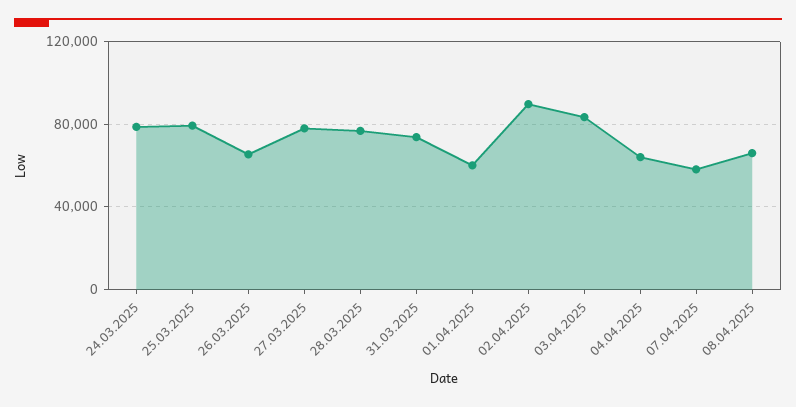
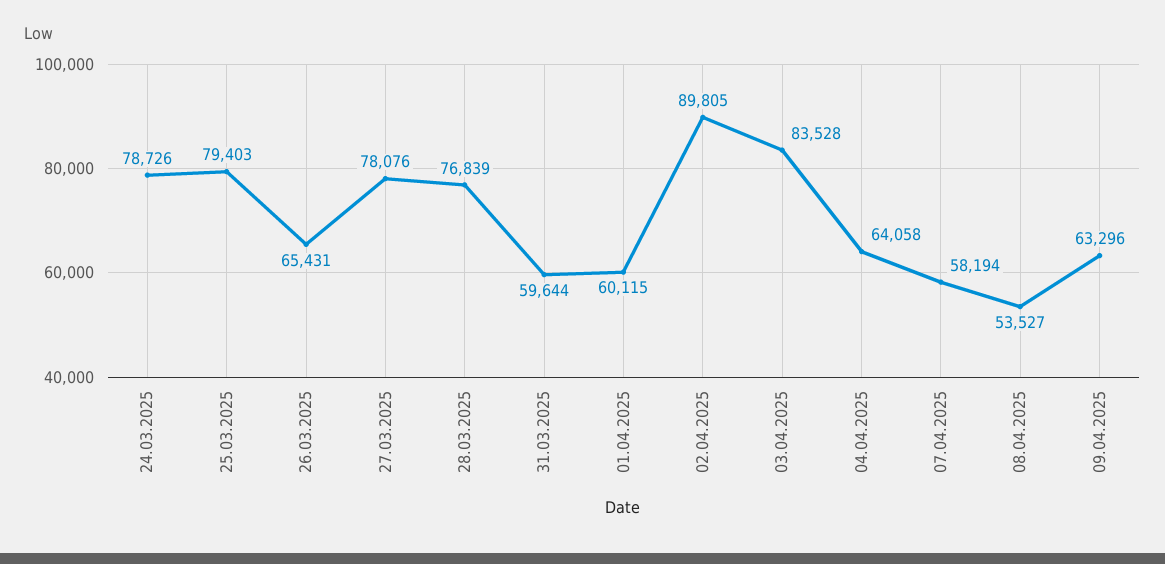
31.03.2025: 75000 -> 59644
08.04.2025: 65000 -> 53527
09.04.2025: none -> 63296

